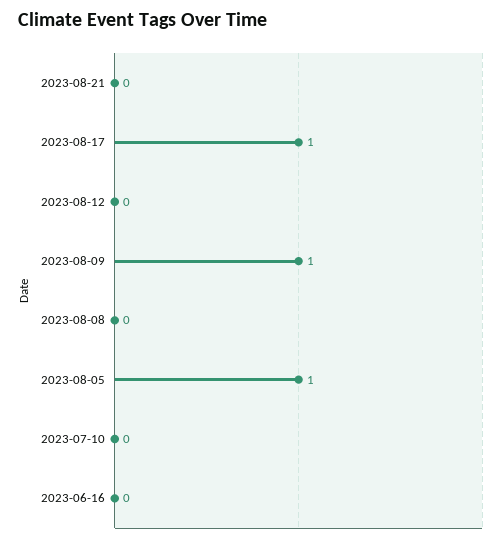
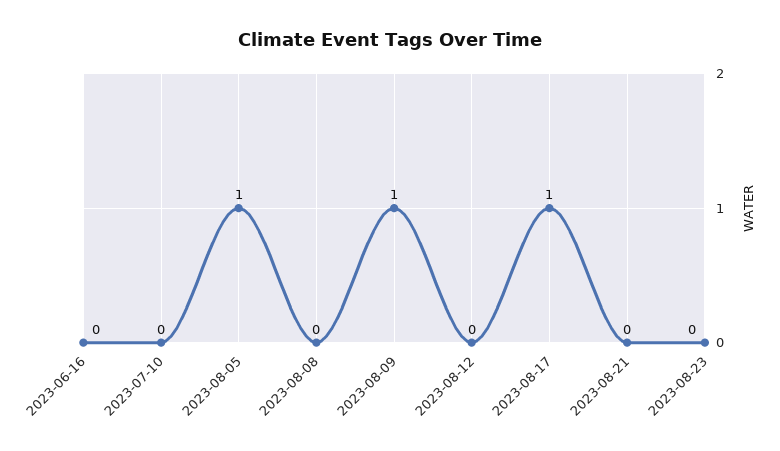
2023-08-23: none -> 0

